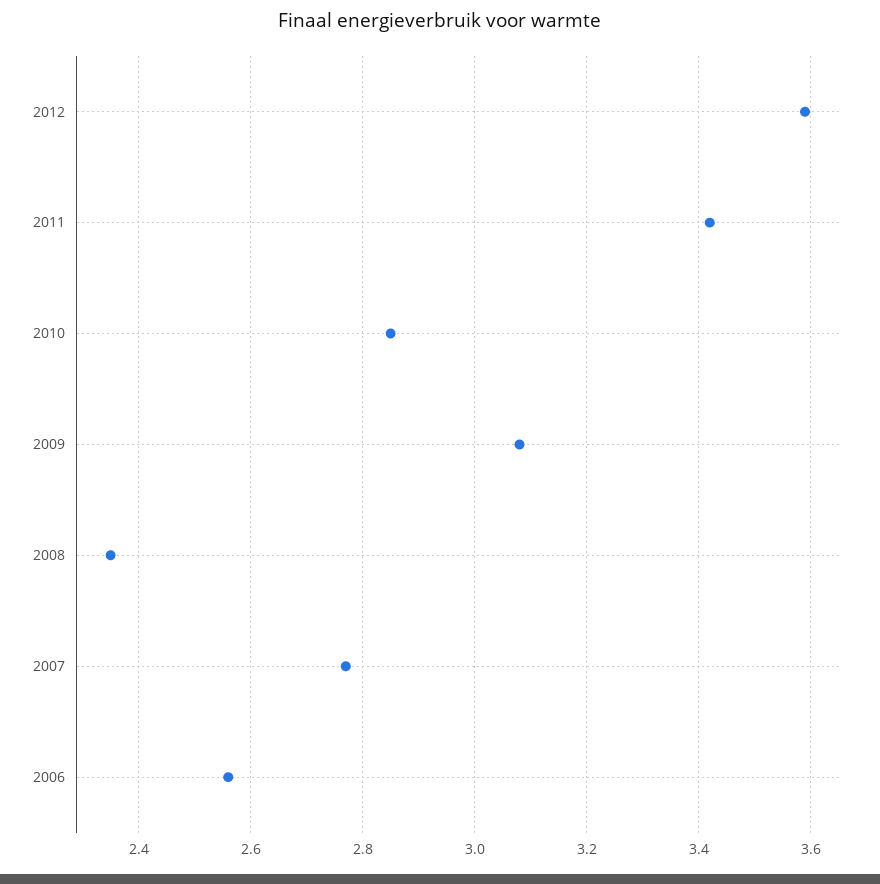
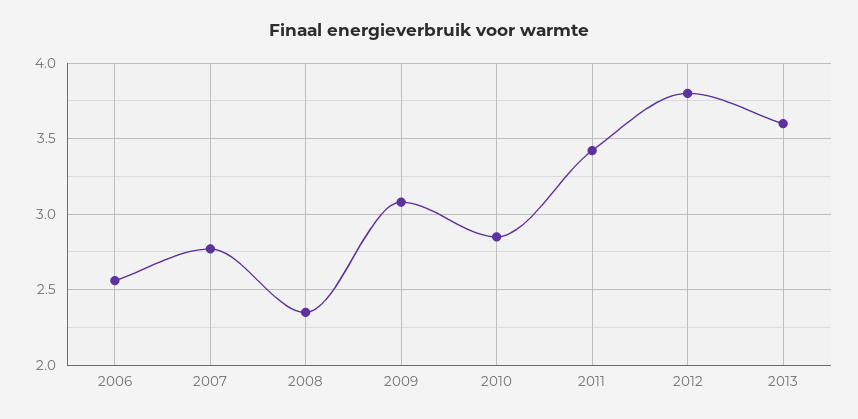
2012: 3.6 -> 3.8
2013: none -> 3.6

